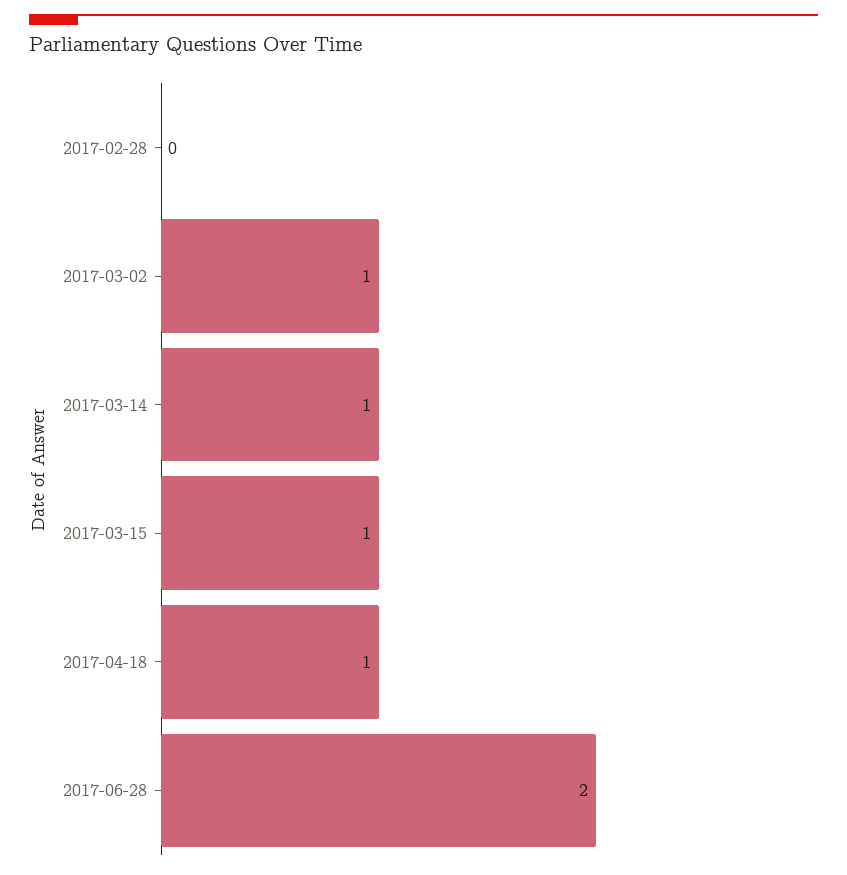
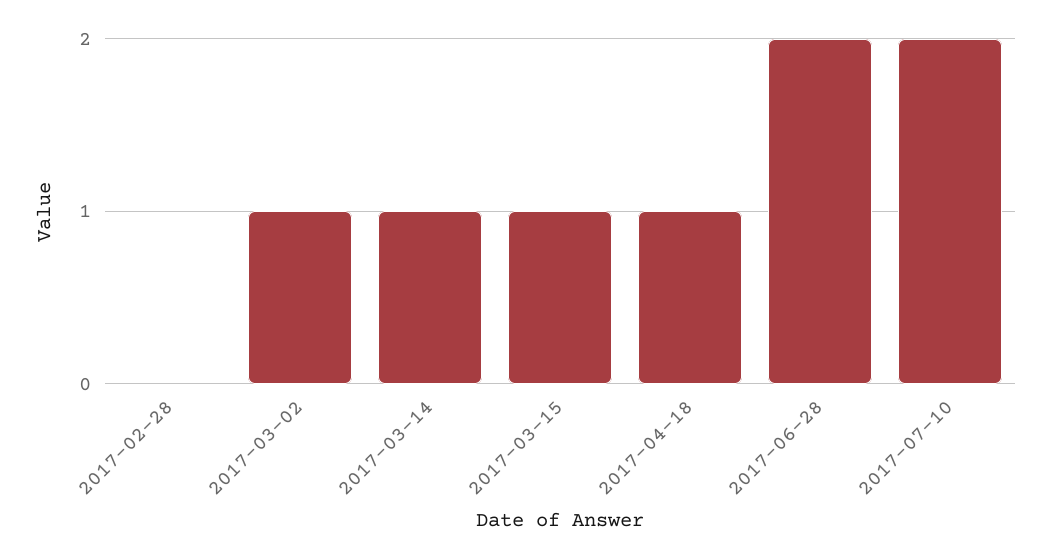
2017-07-10: none -> 2

